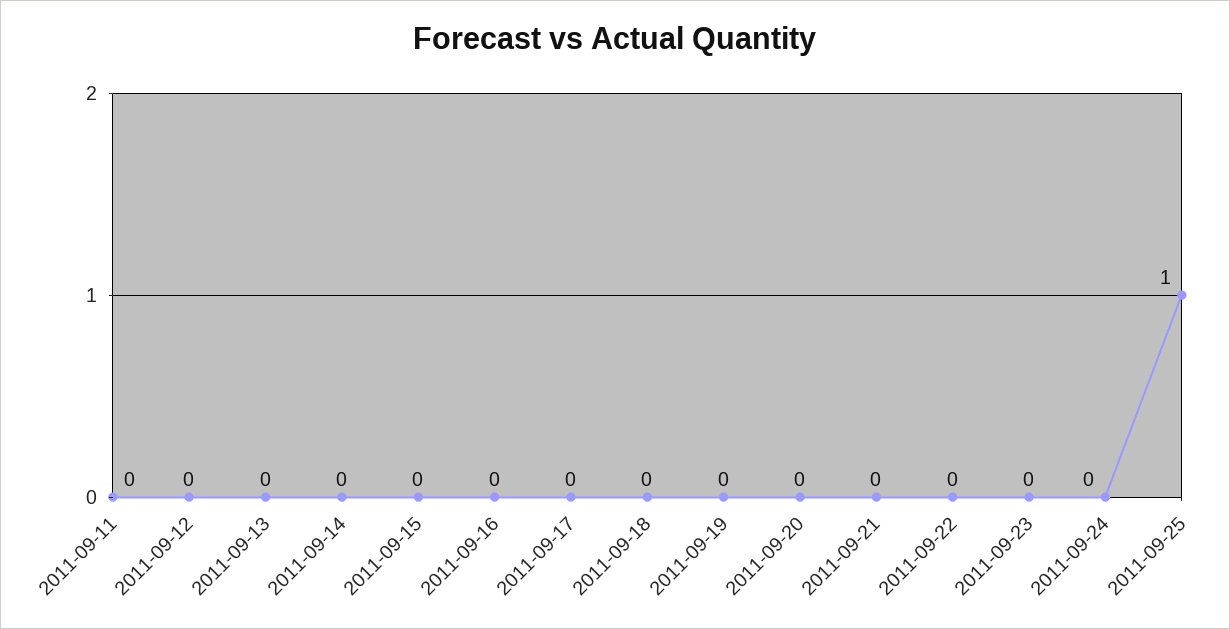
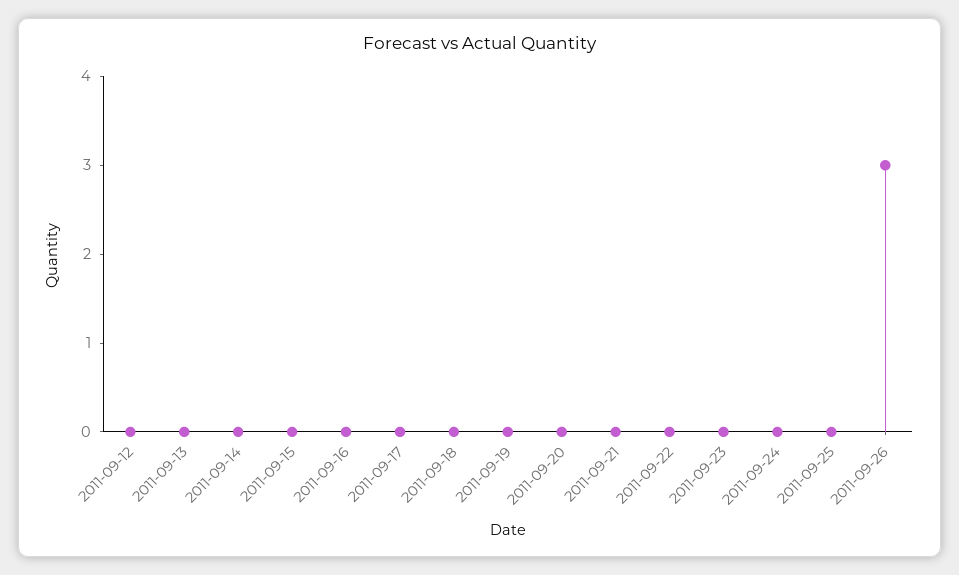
2011-09-11: 0 -> none
2011-09-25: 1 -> 0
2011-09-26: none -> 3

